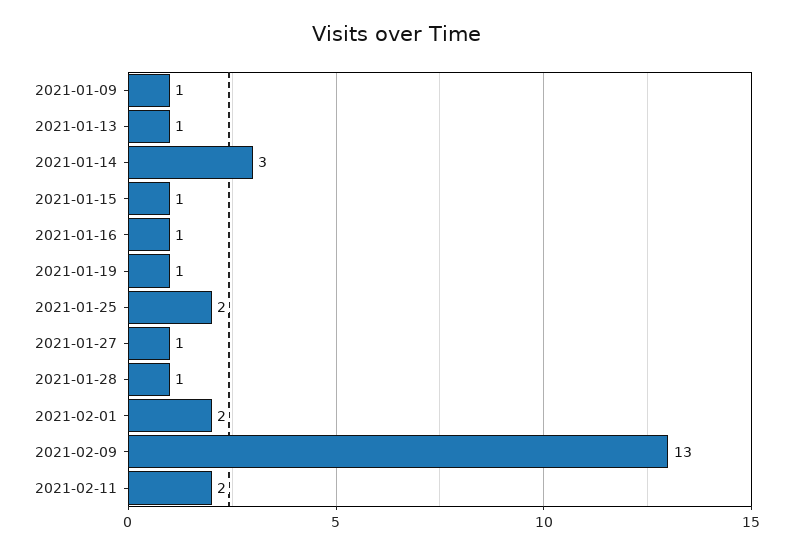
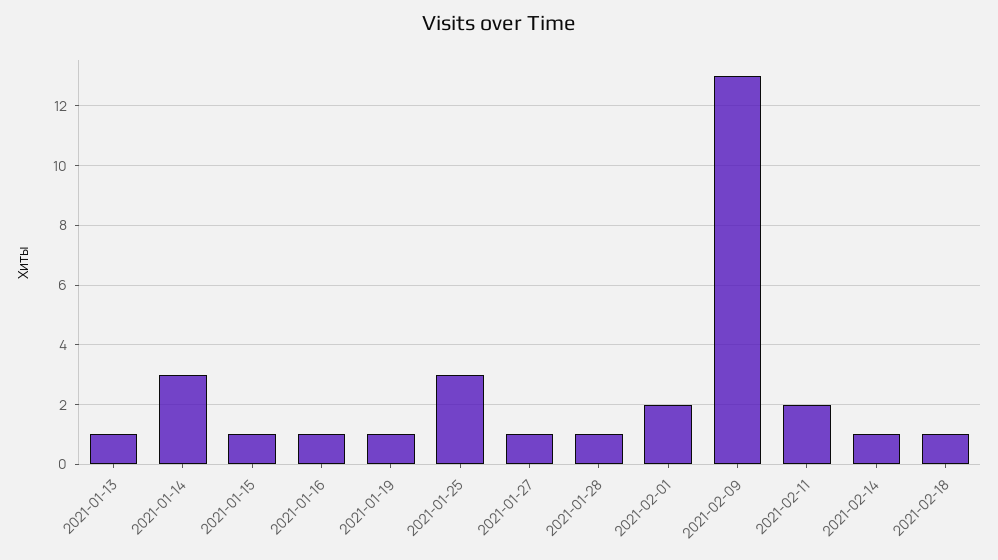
2021-01-09: 1 -> none
2021-01-25: 2 -> 3
2021-02-14: none -> 1
2021-02-18: none -> 1

